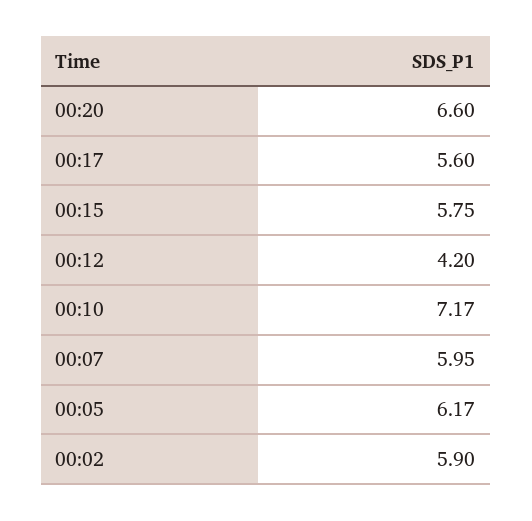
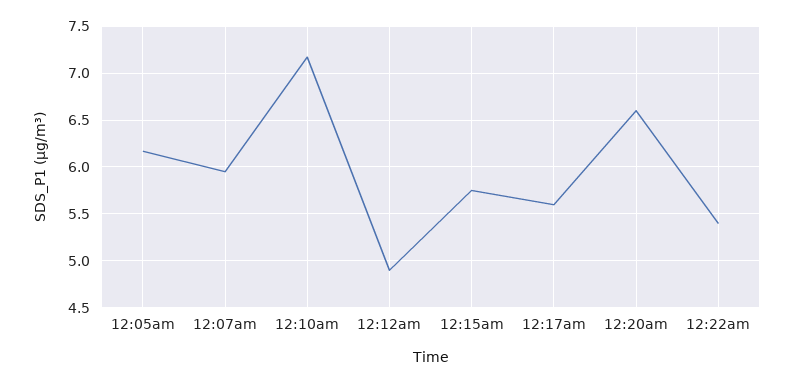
00:12: 4.2 -> 4.9
00:02: 5.9 -> none
12:22am: none -> 5.4

